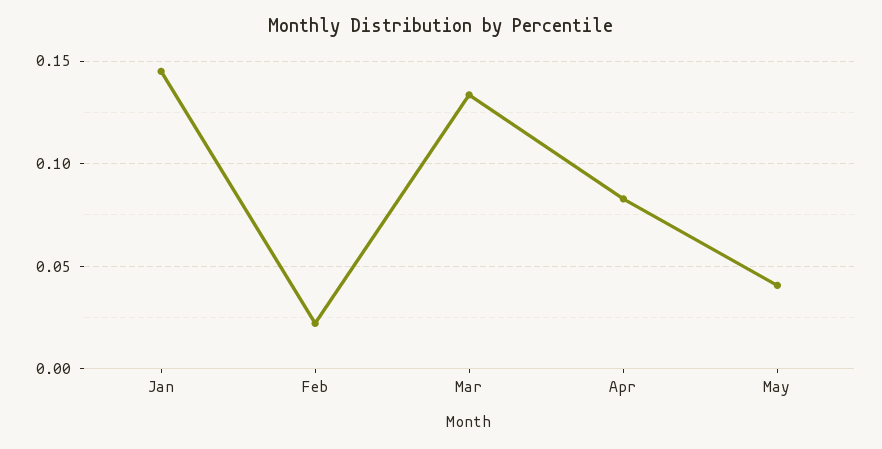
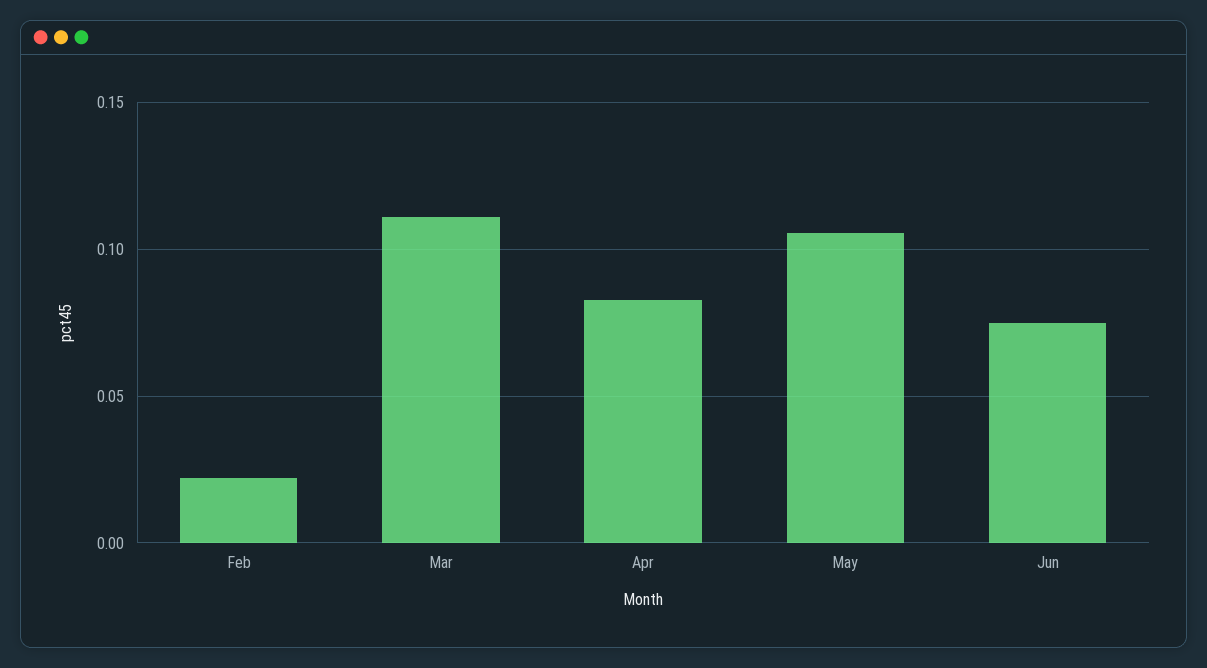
Jan: 0.145 -> none
Mar: 0.135 -> 0.11
May: 0.04 -> 0.105
Jun: none -> 0.075

